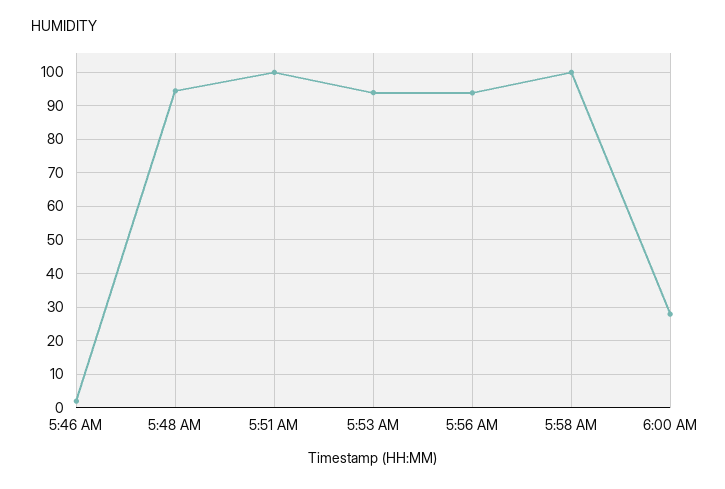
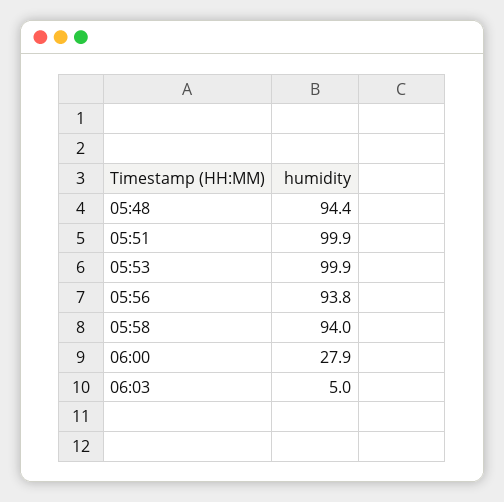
5:46 AM: 2 -> none
5:53 AM: 94 -> 99.9
5:58 AM: 100 -> 94
06:03: none -> 5

